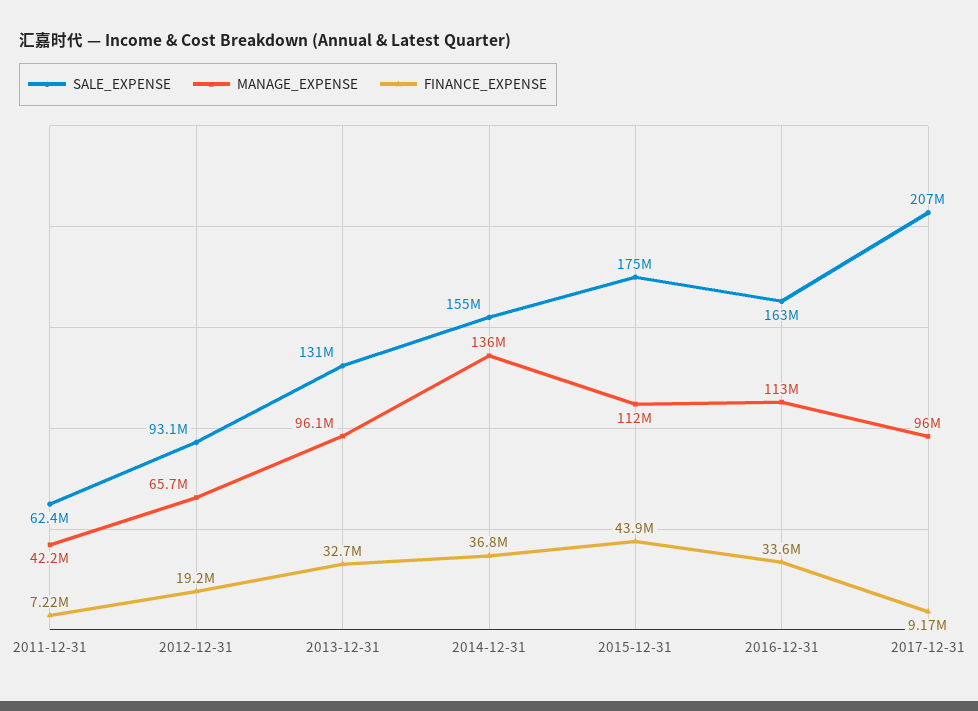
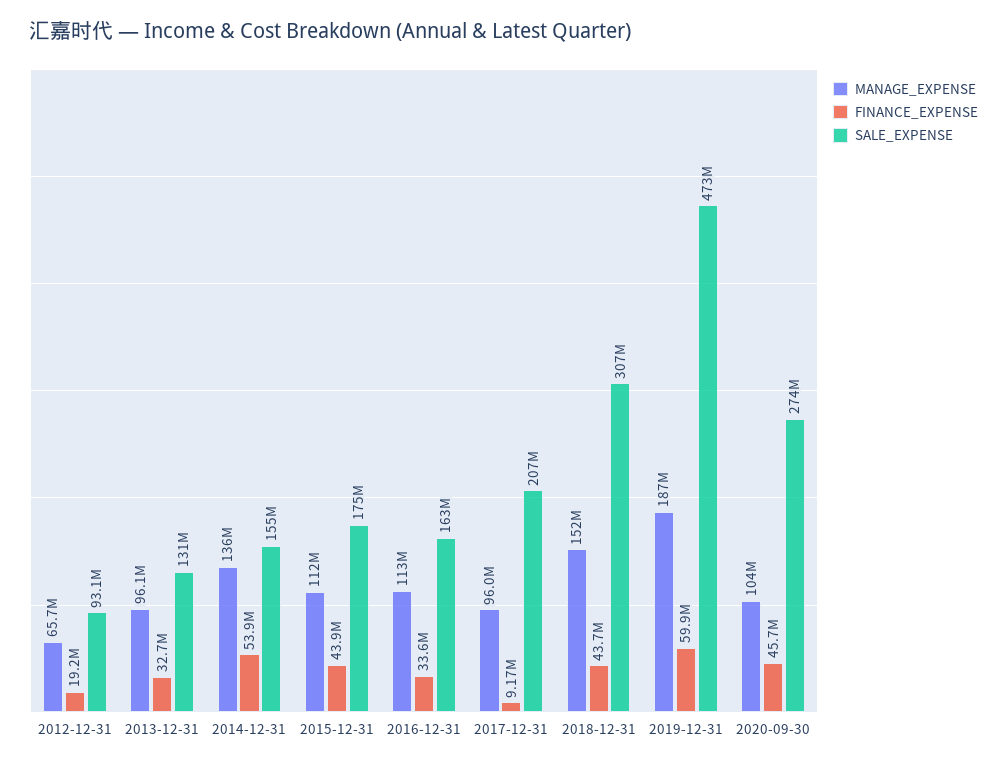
SALE_EXPENSE, 2011-12-31: 62400000 -> none
MANAGE_EXPENSE, 2011-12-31: 42200000 -> none
FINANCE_EXPENSE, 2011-12-31: 7220000 -> none
FINANCE_EXPENSE, 2014-12-31: 36800000 -> 53900000
MANAGE_EXPENSE, 2018-12-31: none -> 152000000
FINANCE_EXPENSE, 2018-12-31: none -> 43700000
SALE_EXPENSE, 2018-12-31: none -> 307000000
MANAGE_EXPENSE, 2019-12-31: none -> 187000000
FINANCE_EXPENSE, 2019-12-31: none -> 59900000
SALE_EXPENSE, 2019-12-31: none -> 473000000
MANAGE_EXPENSE, 2020-09-30: none -> 104000000
FINANCE_EXPENSE, 2020-09-30: none -> 45700000
SALE_EXPENSE, 2020-09-30: none -> 274000000

